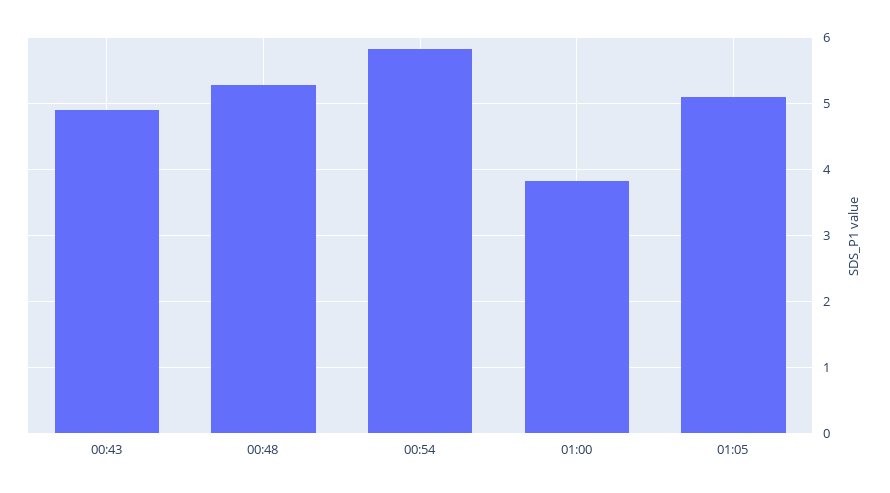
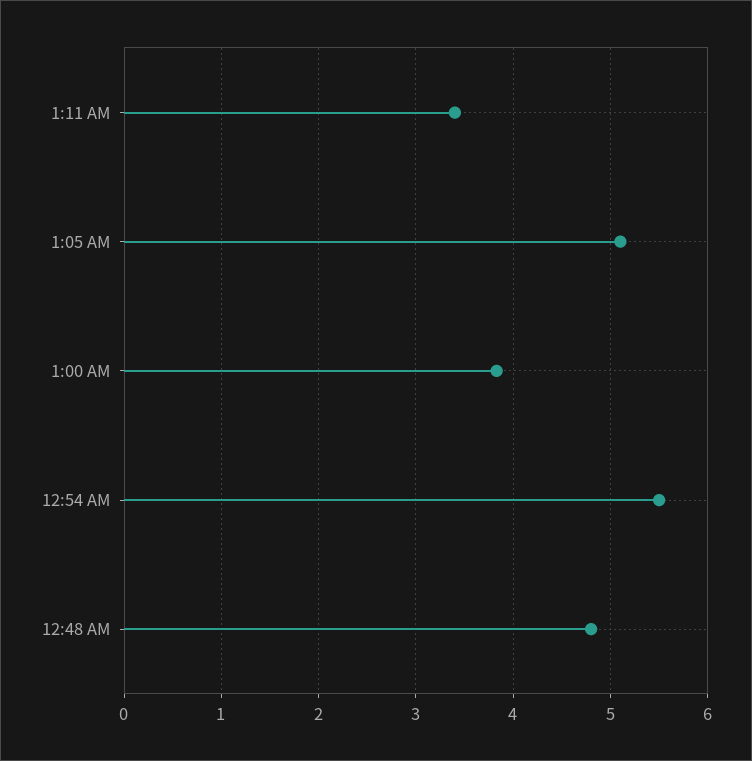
00:43: 4.9 -> none
00:48: 5.3 -> 4.8
00:54: 5.8 -> 5.5
1:11 AM: none -> 3.4

